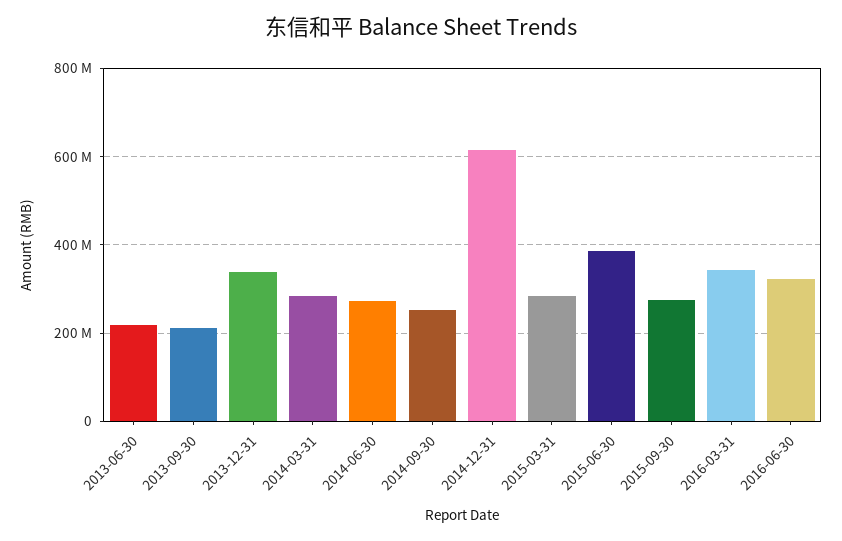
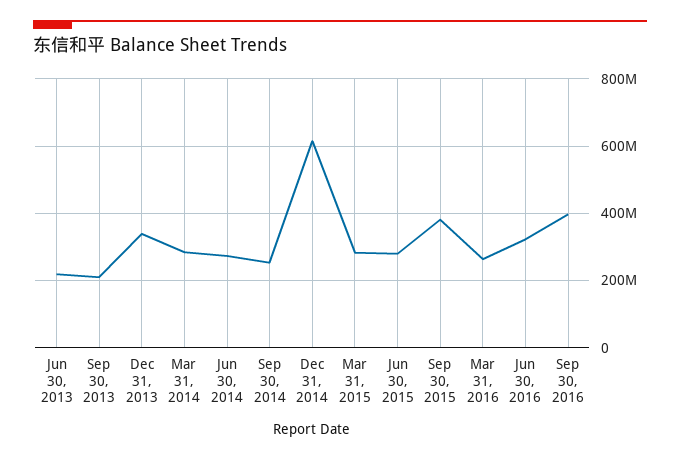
2015-06-30: 380000000 -> 280000000
2015-09-30: 280000000 -> 380000000
2016-03-31: 340000000 -> 260000000
Sep 30, 2016: none -> 400000000

